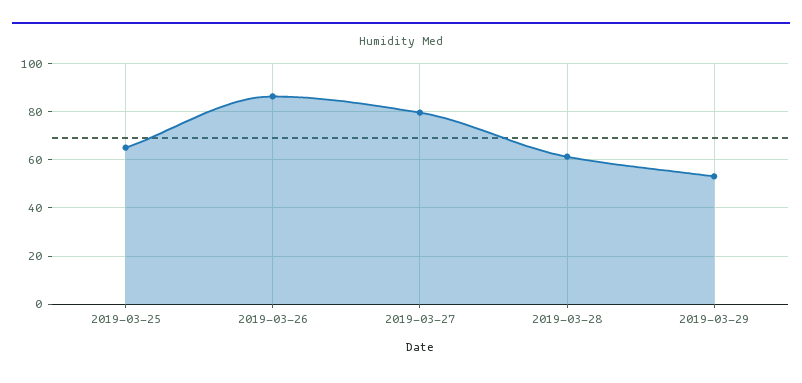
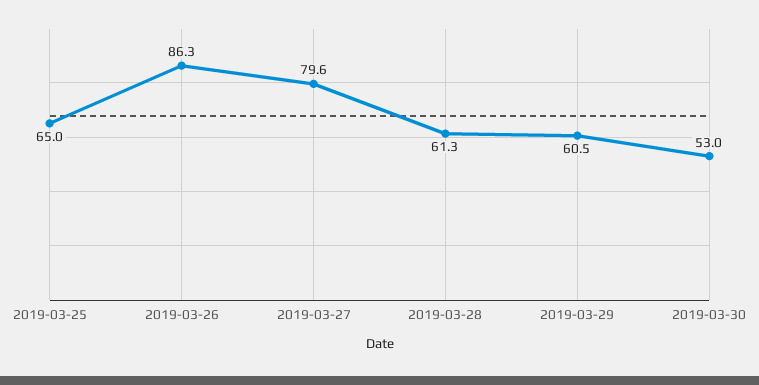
2019-03-29: 52.5 -> 60.5
2019-03-30: none -> 53

